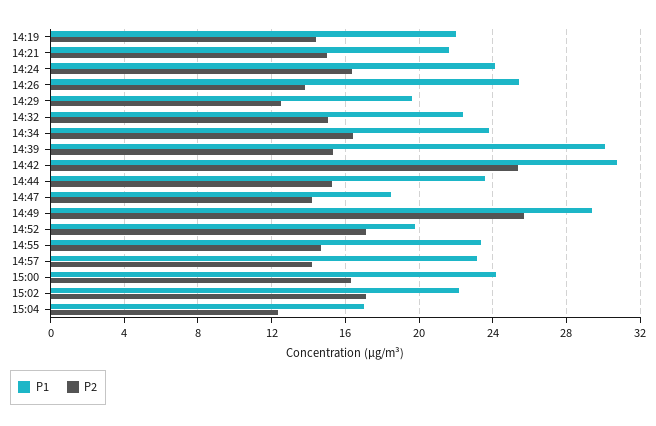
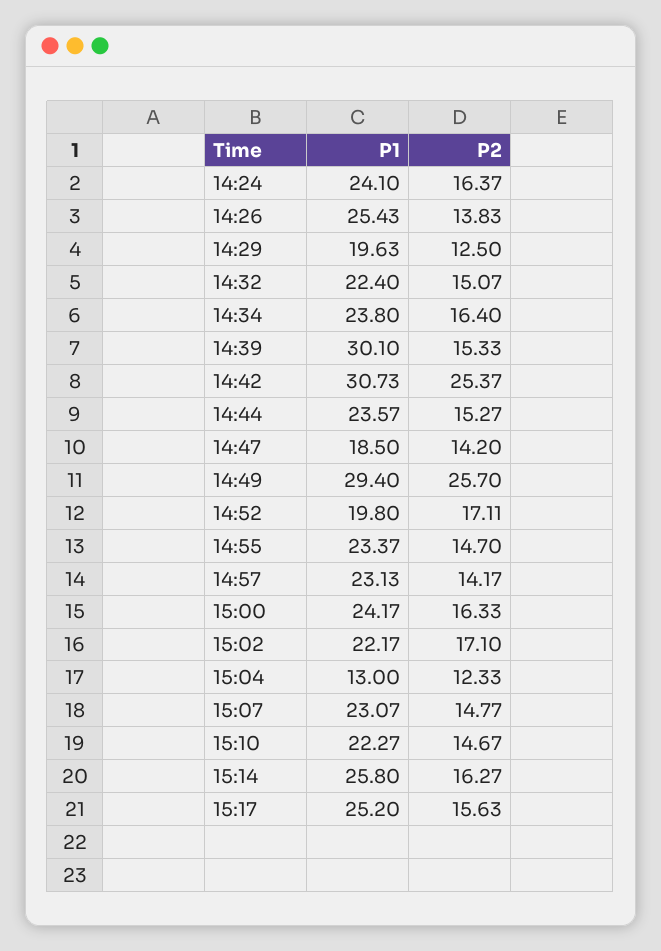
P1, 14:19: 22 -> none
P2, 14:19: 14.5 -> none
P1, 14:21: 21.5 -> none
P2, 14:21: 15 -> none
P1, 15:04: 17 -> 13
P1, 15:07: none -> 23.07
P2, 15:07: none -> 14.77
P1, 15:10: none -> 22.27
P2, 15:10: none -> 14.67
P1, 15:14: none -> 25.8
P2, 15:14: none -> 16.27
P1, 15:17: none -> 25.2
P2, 15:17: none -> 15.63

